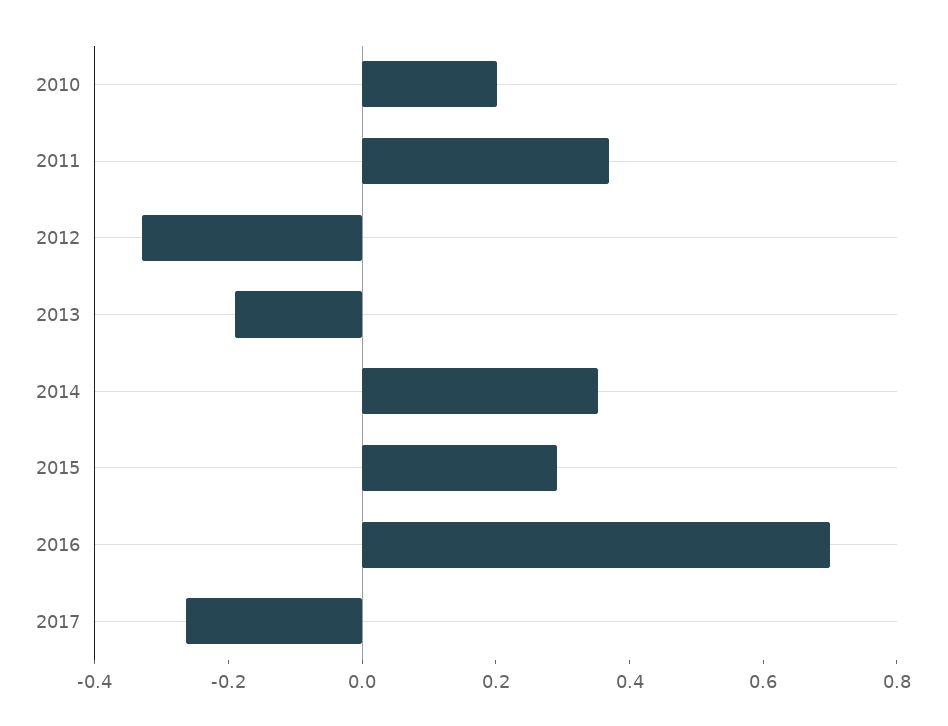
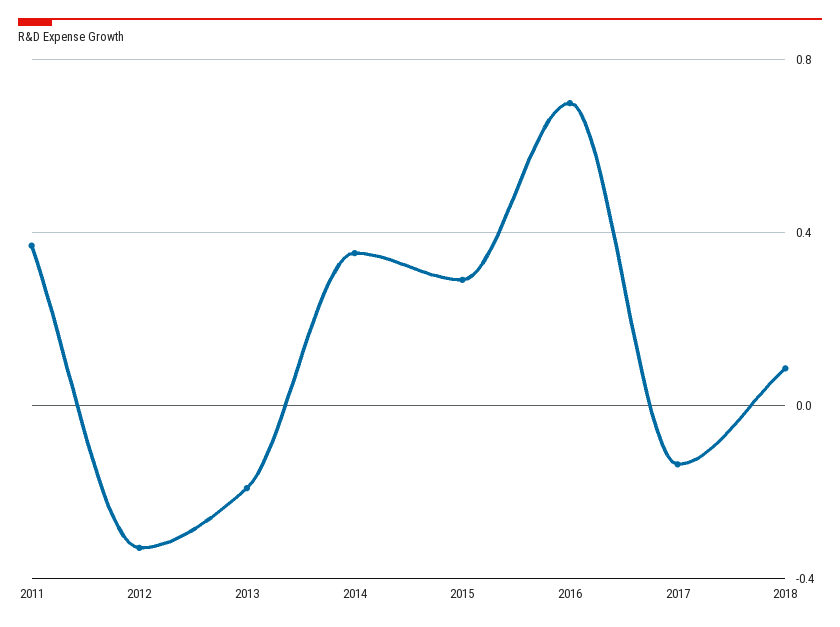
2010: 0.2 -> none
2017: -0.25 -> -0.15
2018: none -> 0.1

